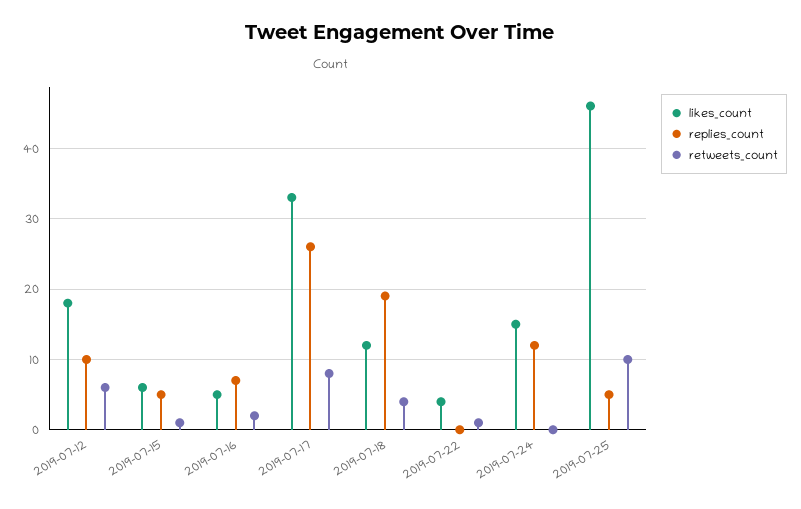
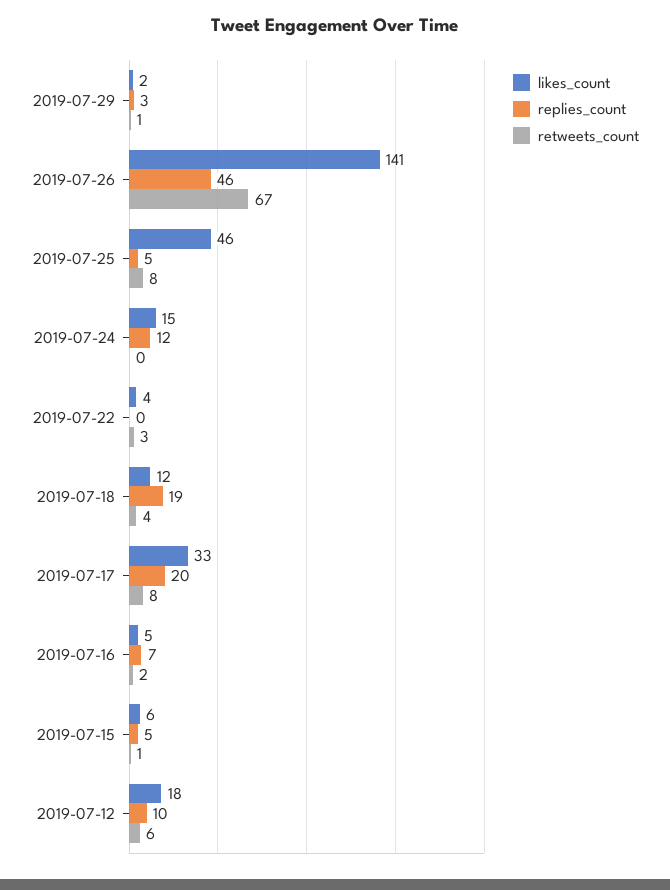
replies_count, 2019-07-17: 26 -> 20
retweets_count, 2019-07-22: 1 -> 3
retweets_count, 2019-07-25: 10 -> 8
likes_count, 2019-07-29: none -> 2
replies_count, 2019-07-29: none -> 3
retweets_count, 2019-07-29: none -> 1
likes_count, 2019-07-26: none -> 141
replies_count, 2019-07-26: none -> 46
retweets_count, 2019-07-26: none -> 67

